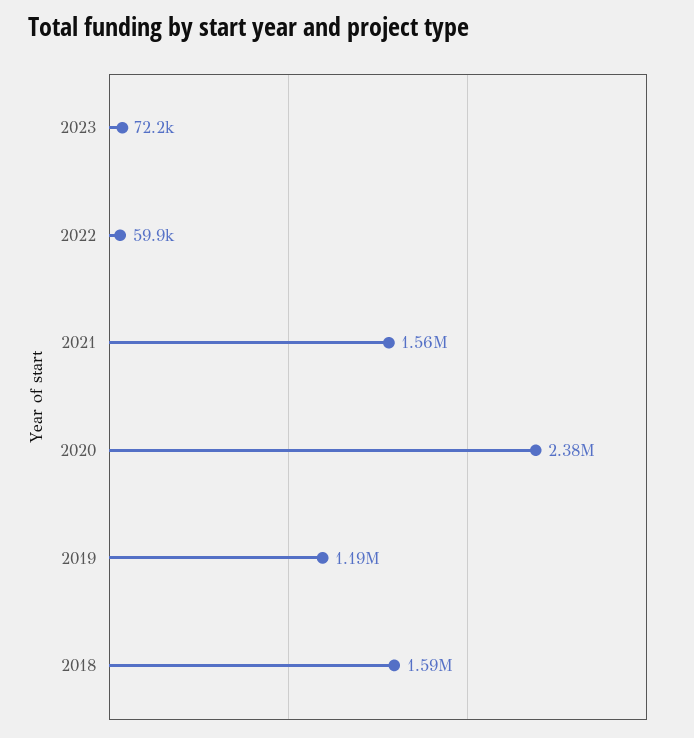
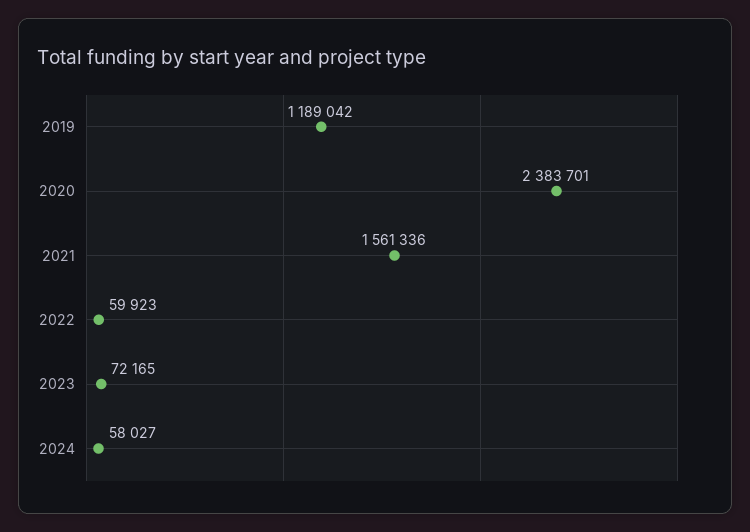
2018: 1590000 -> none
2024: none -> 58027

